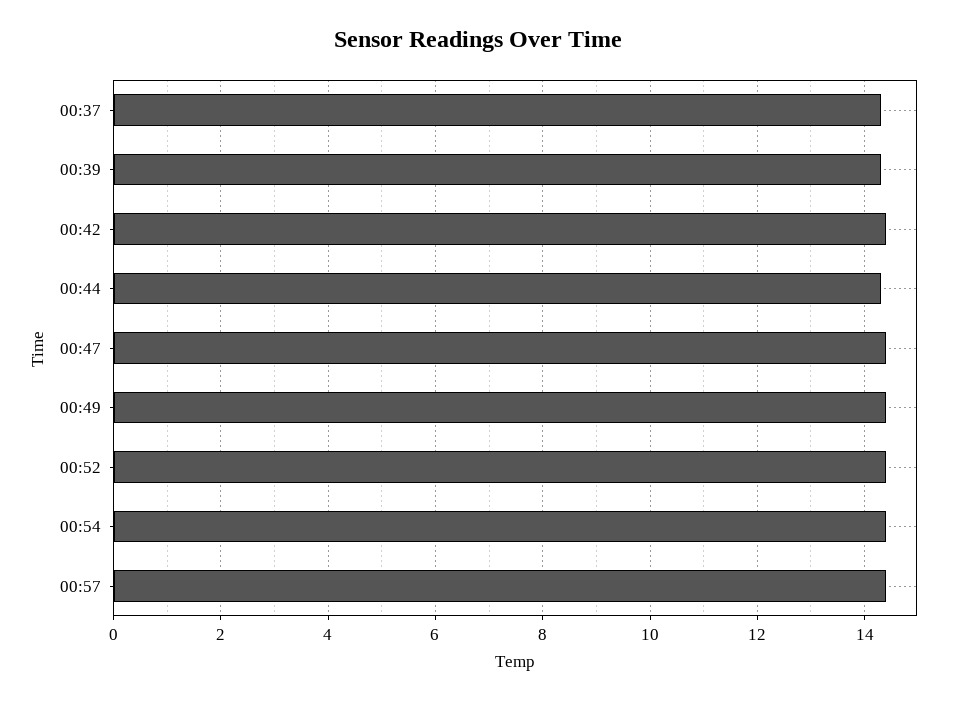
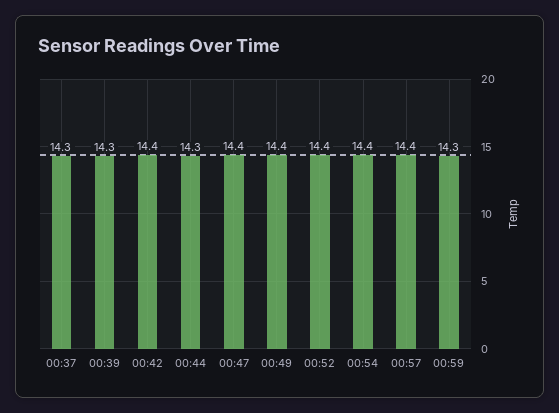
00:59: none -> 14.3

